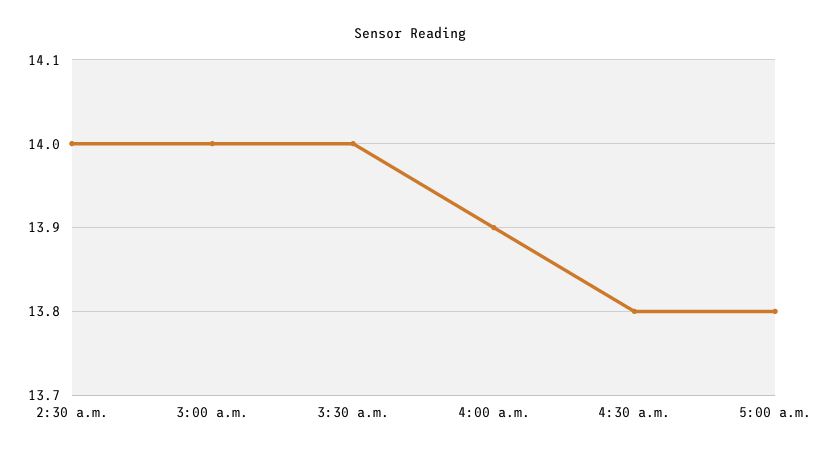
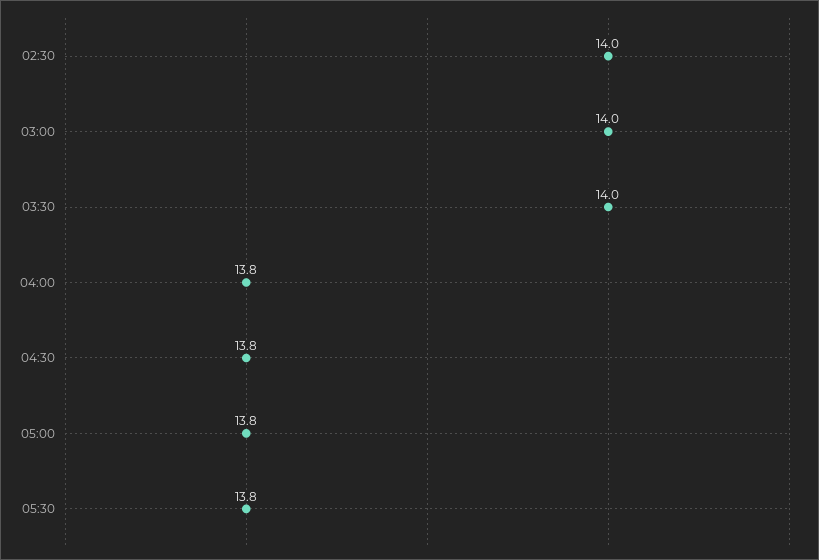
4:00 a.m.: 13.9 -> 13.8
05:30: none -> 13.8

